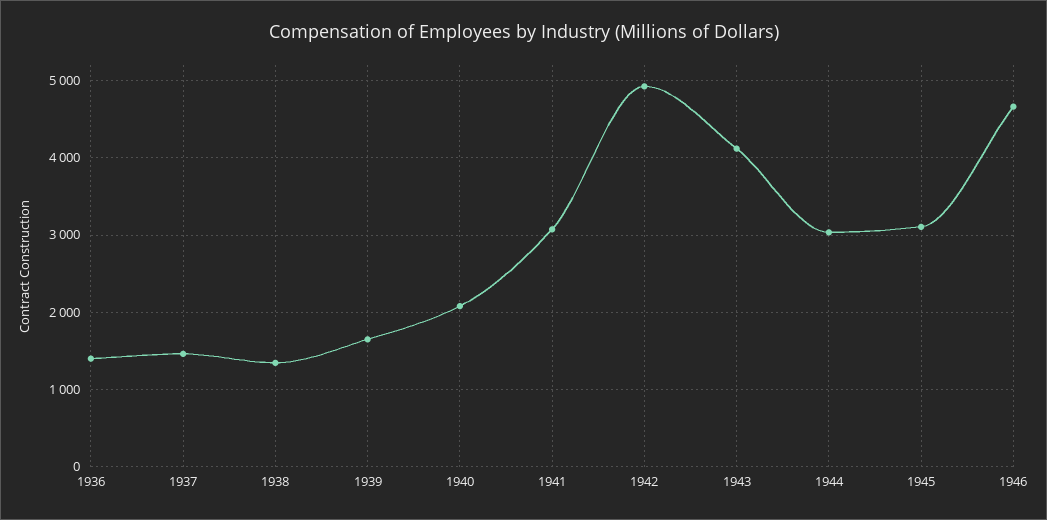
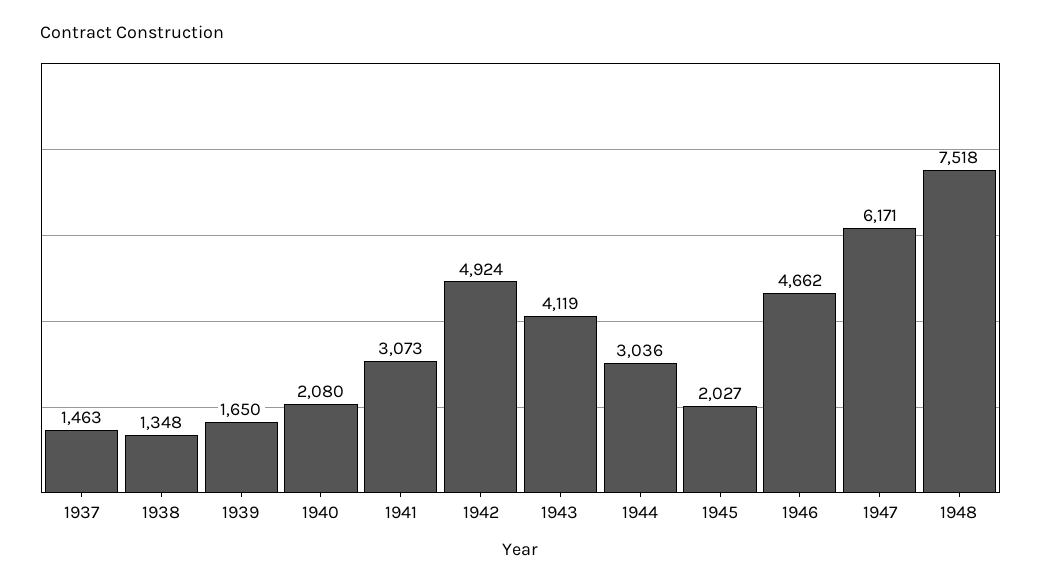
1936: 1400 -> none
1945: 3100 -> 2027
1947: none -> 6171
1948: none -> 7518

